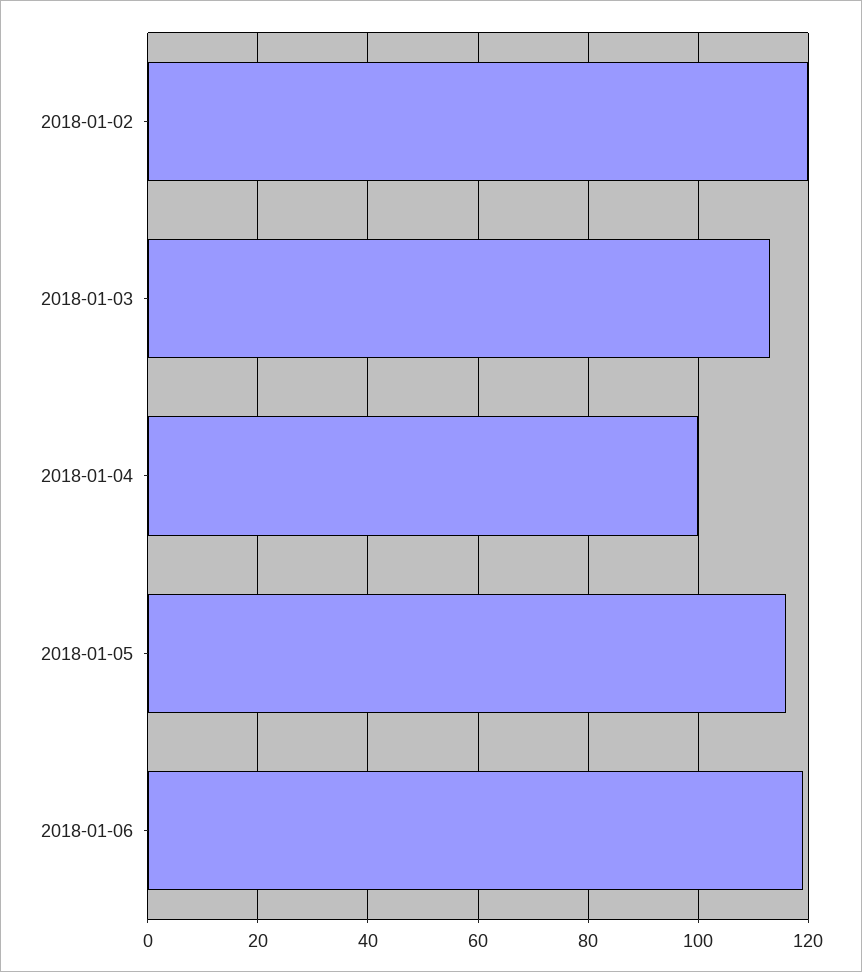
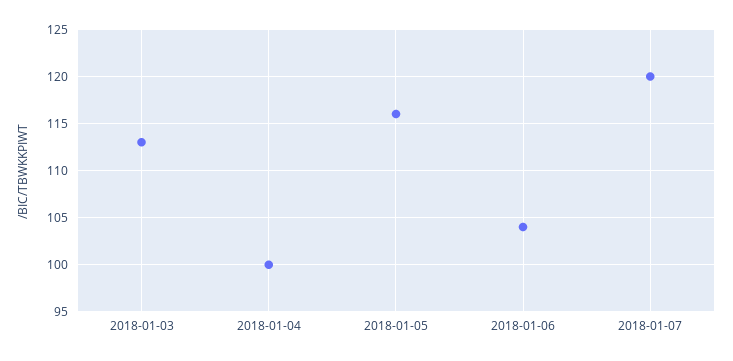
2018-01-02: 120 -> none
2018-01-06: 120 -> 104
2018-01-07: none -> 120

